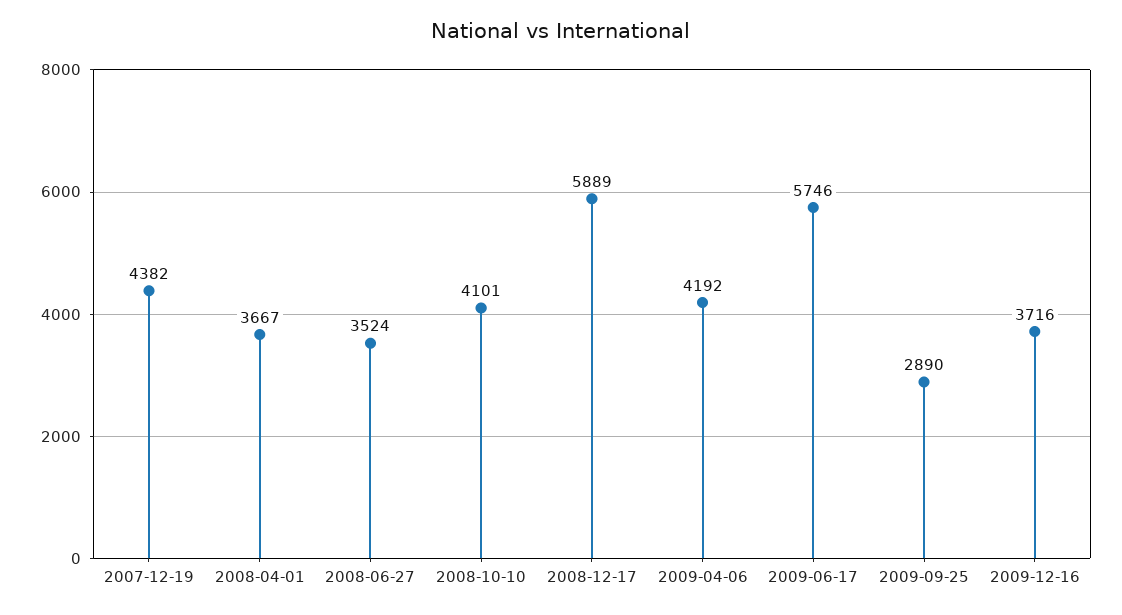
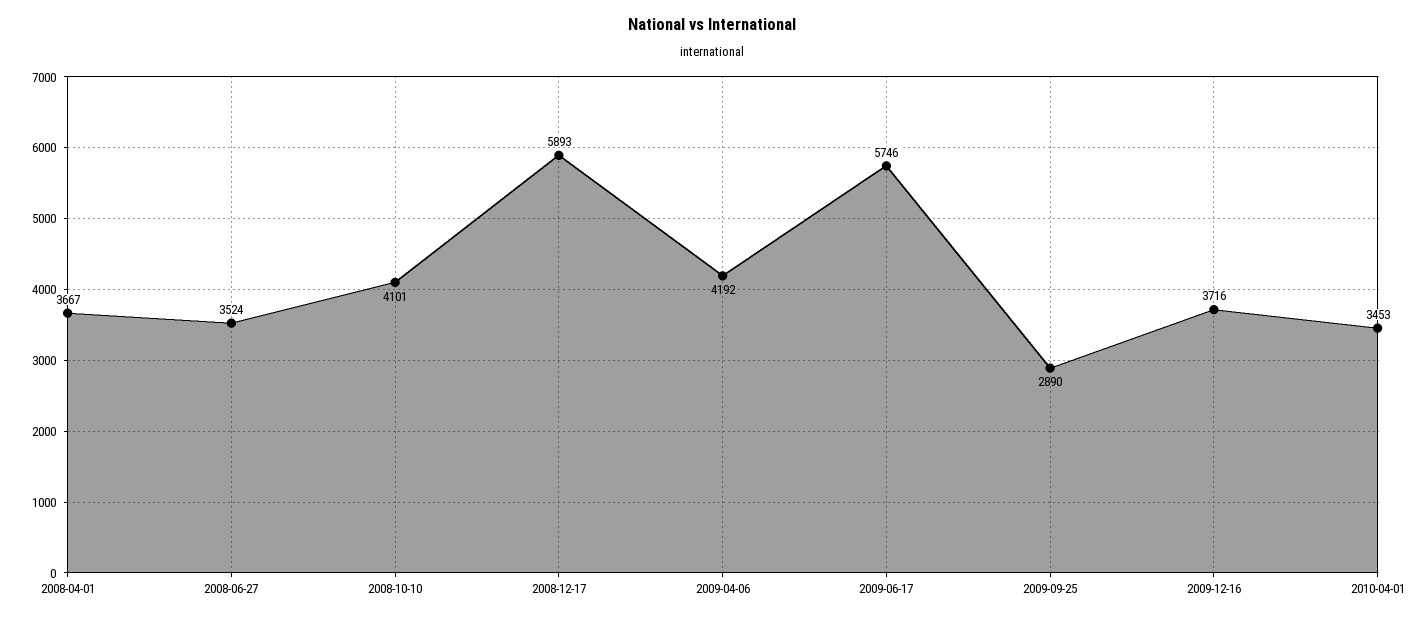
2007-12-19: 4382 -> none
2008-12-17: 5889 -> 5893
2010-04-01: none -> 3453

